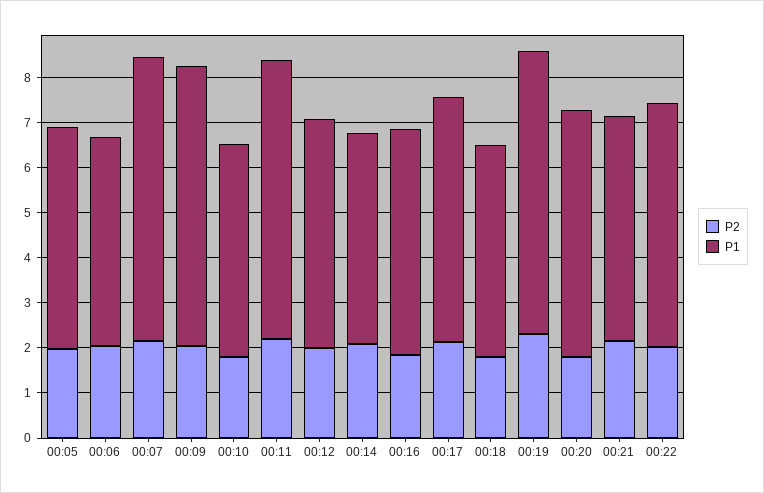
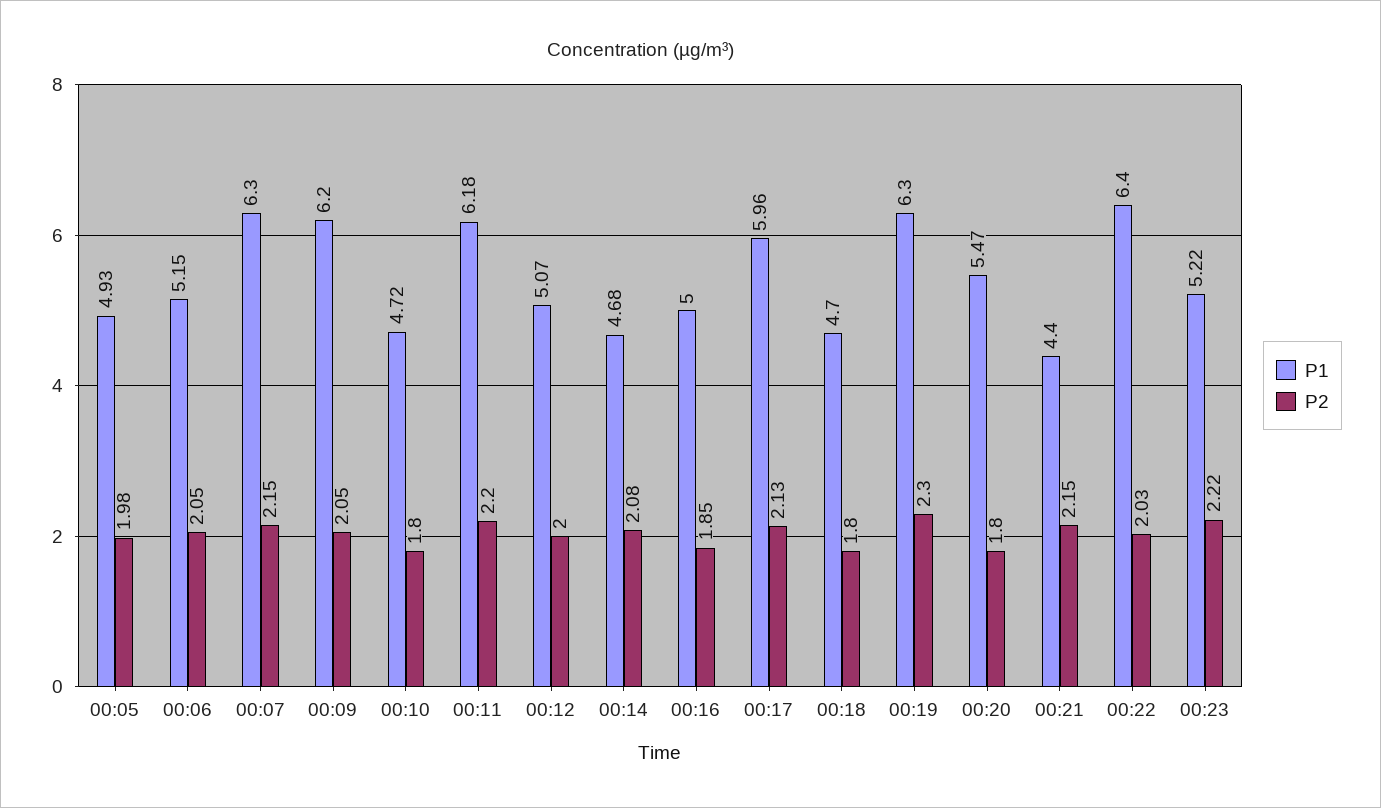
P1, 00:06: 4.6 -> 5.15
P1, 00:17: 5.4 -> 5.96
P1, 00:21: 5 -> 4.4
P1, 00:22: 5.4 -> 6.4
P1, 00:23: none -> 5.22
P2, 00:23: none -> 2.22

